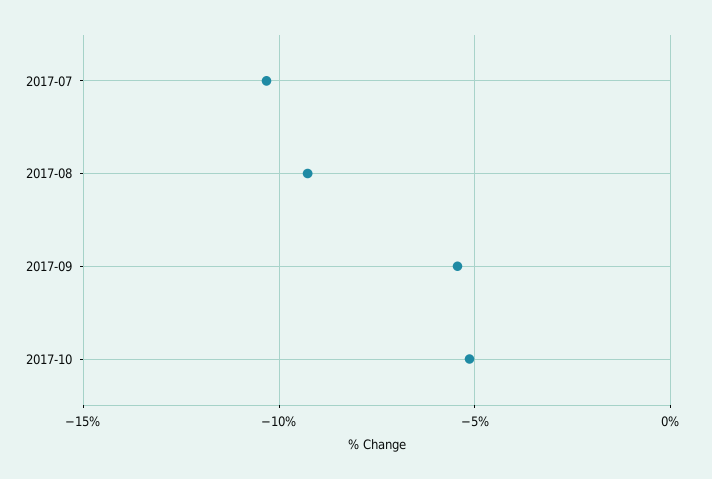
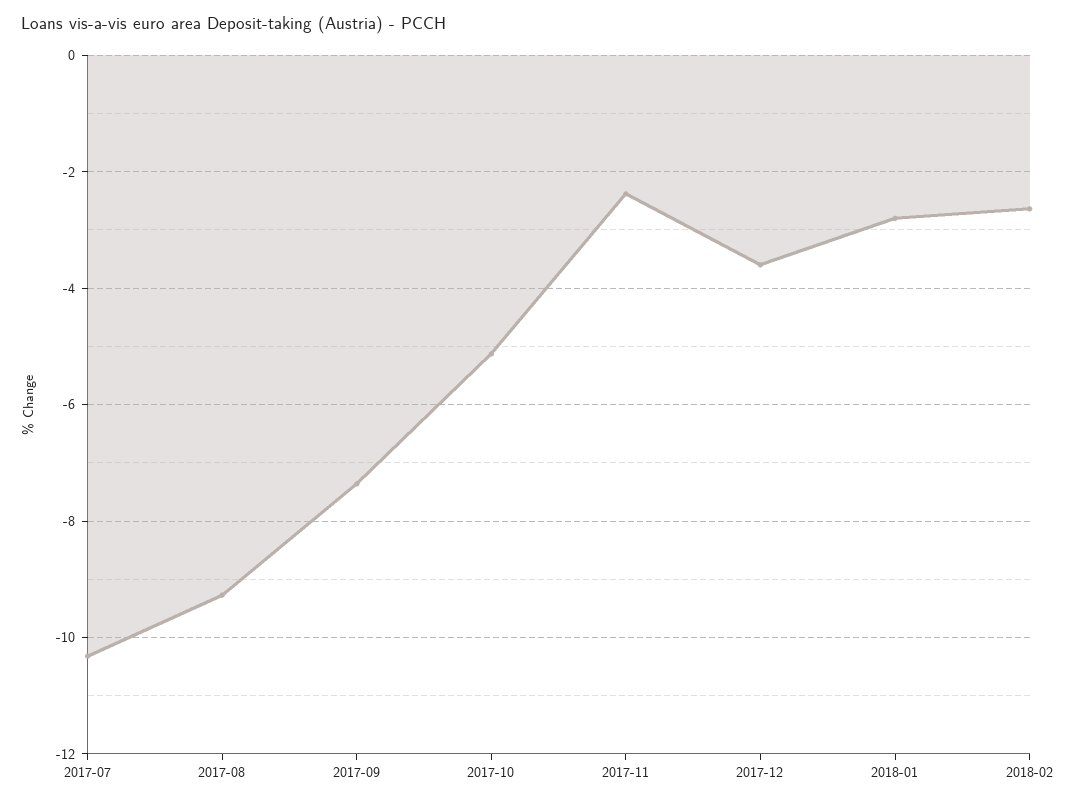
2017-09: -5.5 -> -7.4
2017-11: none -> -2.4
2017-12: none -> -3.6
2018-01: none -> -2.8
2018-02: none -> -2.6

